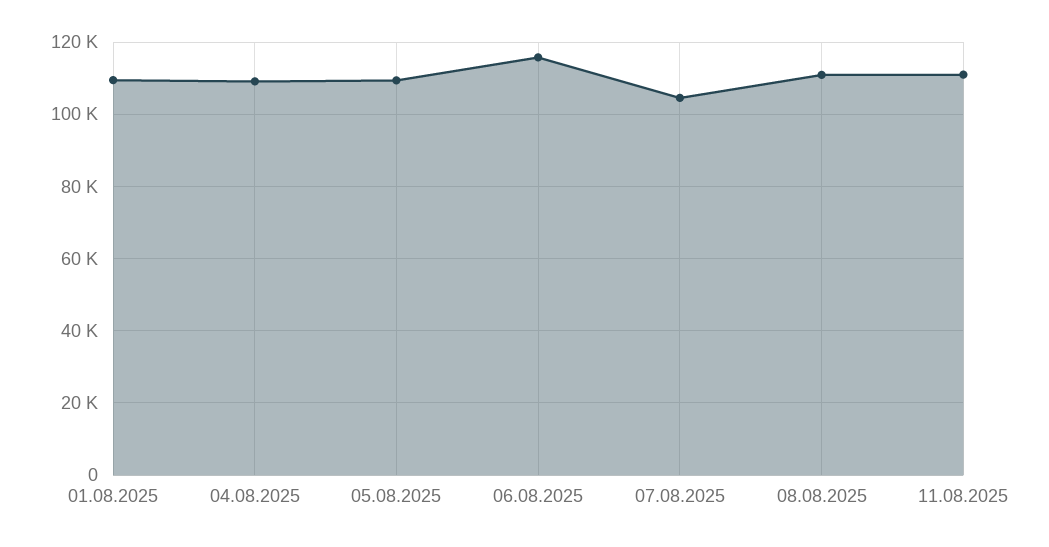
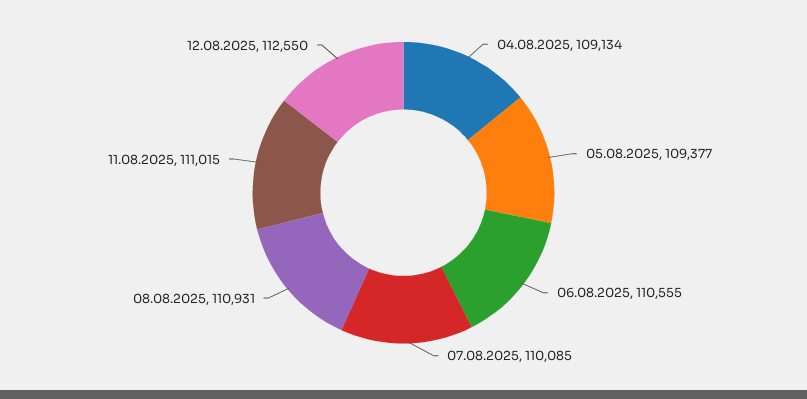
01.08.2025: 110000 -> none
06.08.2025: 116000 -> 110555
07.08.2025: 104000 -> 110085
12.08.2025: none -> 112550

